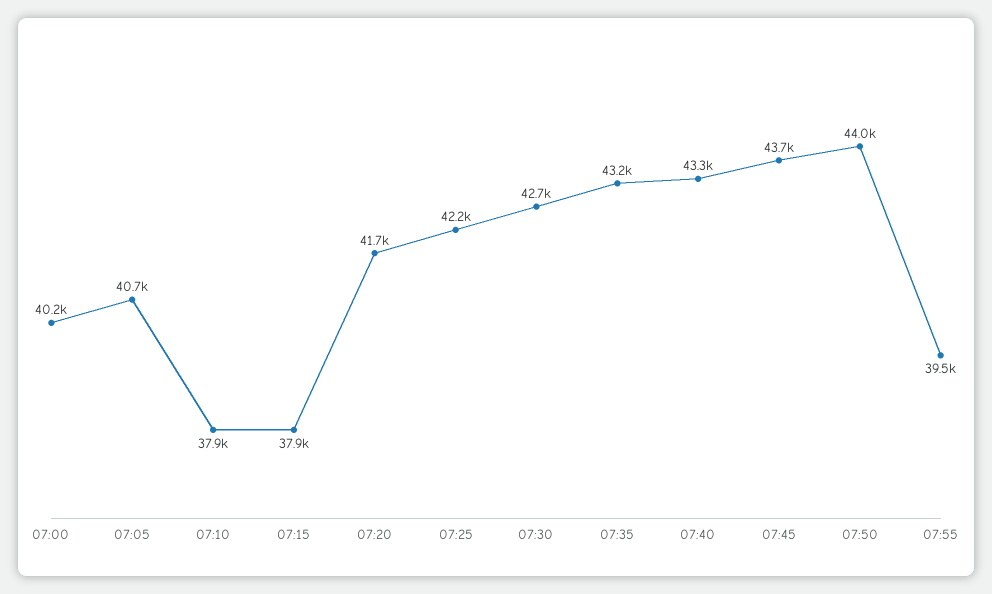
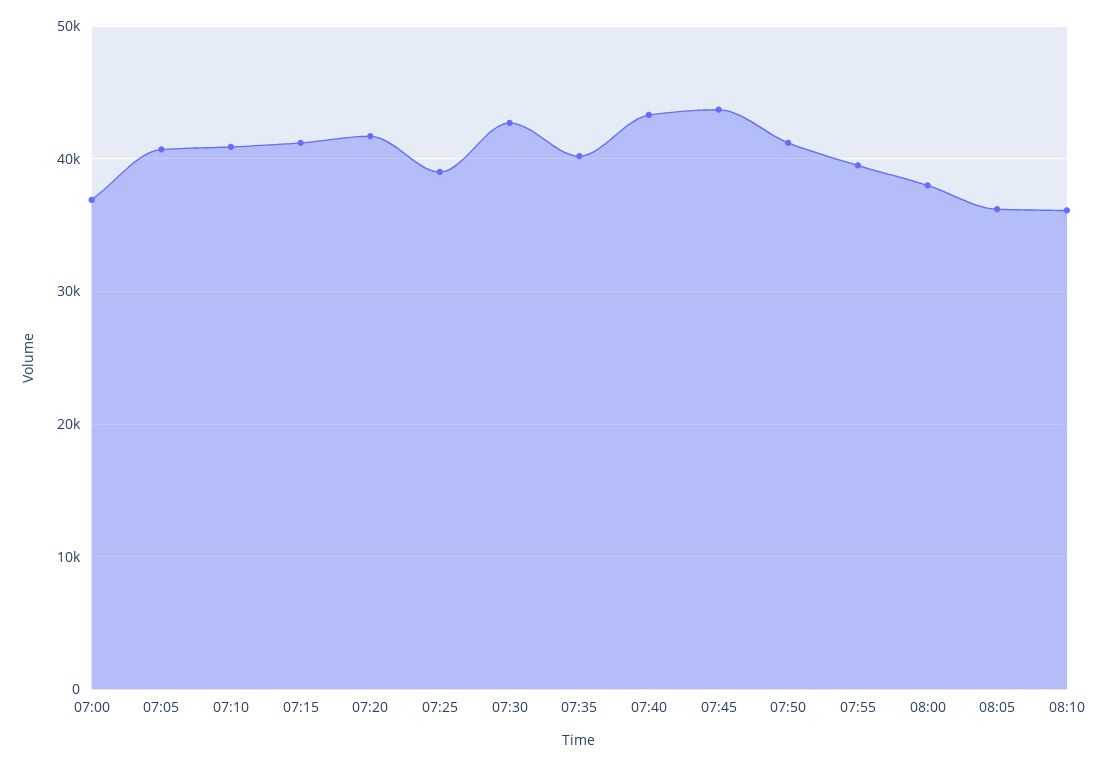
07:00: 40200 -> 37000
07:10: 37900 -> 41000
07:15: 37900 -> 41000
07:25: 42200 -> 39000
07:35: 43200 -> 40000
07:50: 44000 -> 41000
08:00: none -> 38000
08:05: none -> 36000
08:10: none -> 36000

